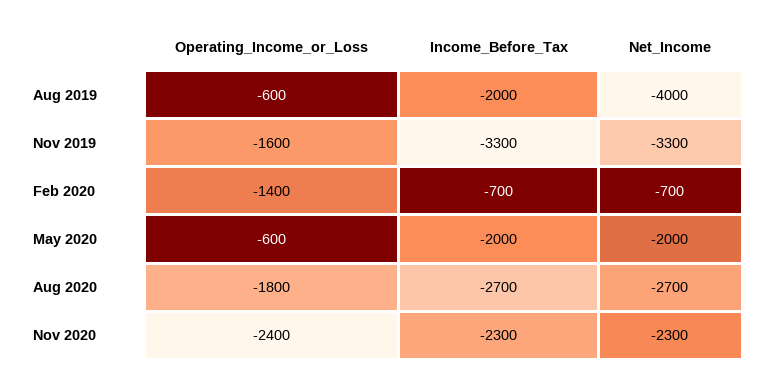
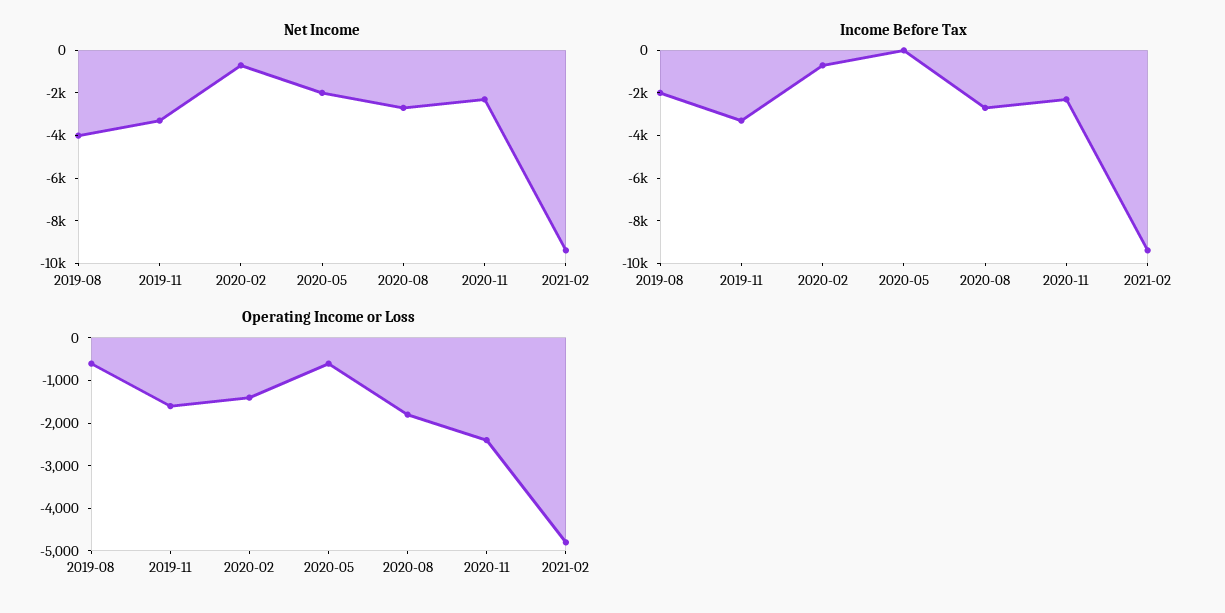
Income_Before_Tax, May 2020: -2000 -> 0
Net_Income, 2021-02: none -> -9500
Income_Before_Tax, 2021-02: none -> -9500
Operating_Income_or_Loss, 2021-02: none -> -4800

